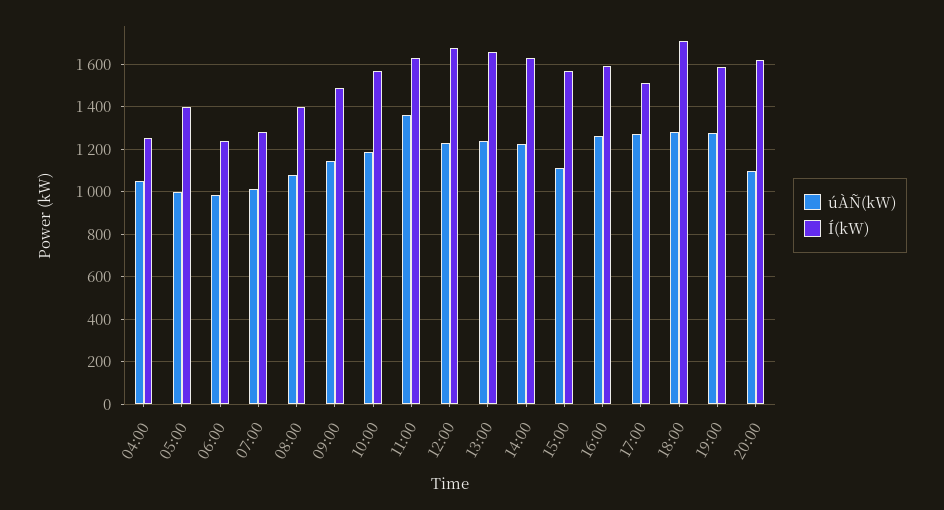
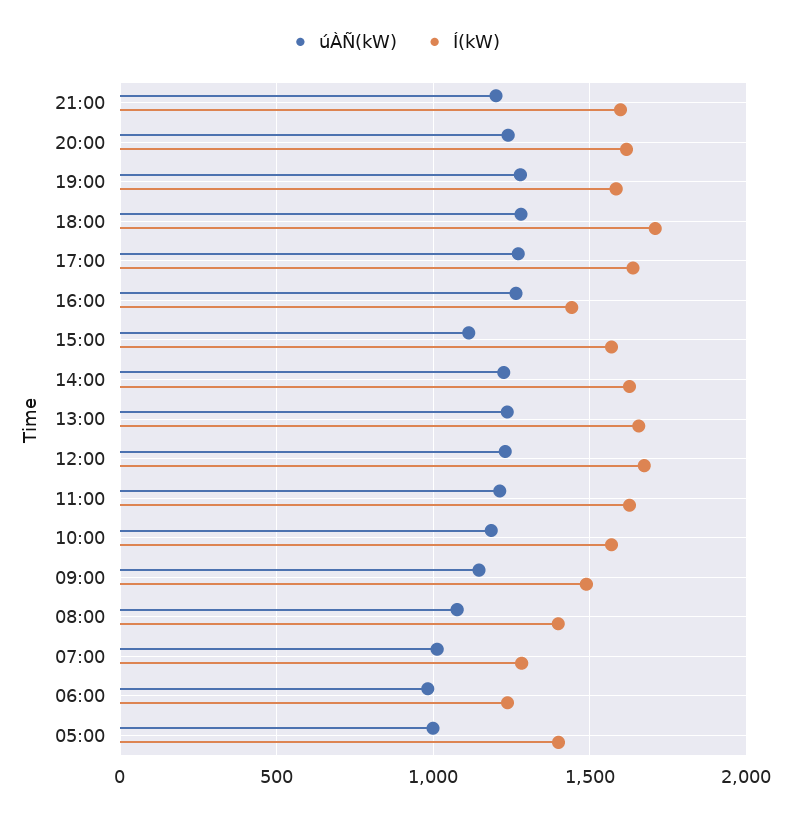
úÀÑ(kW), 04:00: 1050 -> none
Í(kW), 04:00: 1250 -> none
úÀÑ(kW), 11:00: 1350 -> 1200
Í(kW), 16:00: 1600 -> 1450
Í(kW), 17:00: 1500 -> 1650
úÀÑ(kW), 20:00: 1100 -> 1250
úÀÑ(kW), 21:00: none -> 1200
Í(kW), 21:00: none -> 1600

